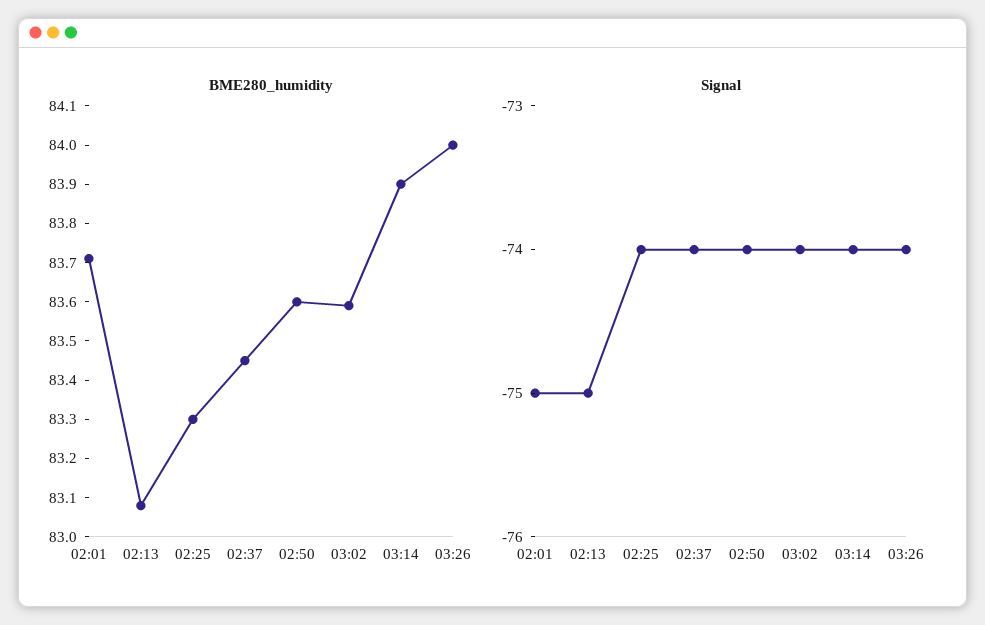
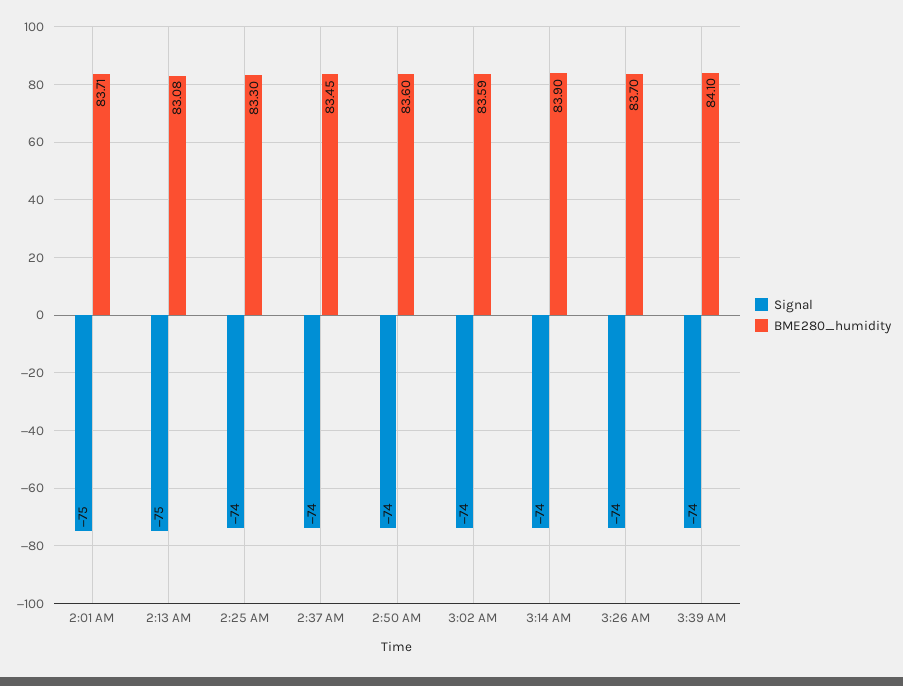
BME280_humidity, 03:26: 84 -> 83.7
Signal, 3:39 AM: none -> -74
BME280_humidity, 3:39 AM: none -> 84.1

